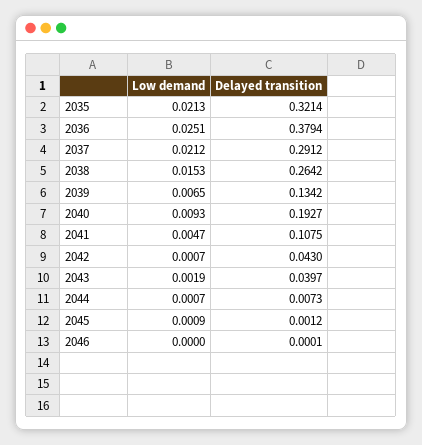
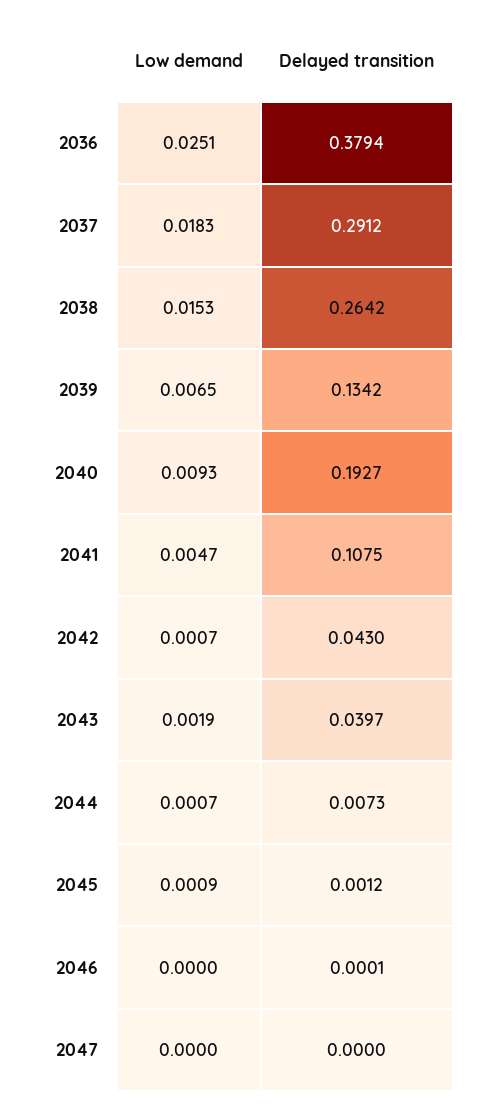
Low demand, 2035: 0.0213 -> none
Delayed transition, 2035: 0.3214 -> none
Low demand, 2037: 0.0212 -> 0.0183
Low demand, 2047: none -> 0
Delayed transition, 2047: none -> 0

